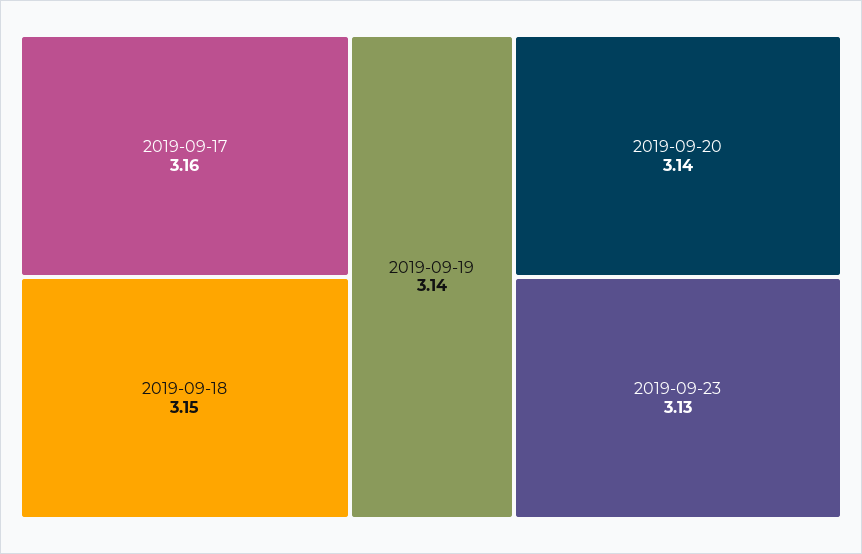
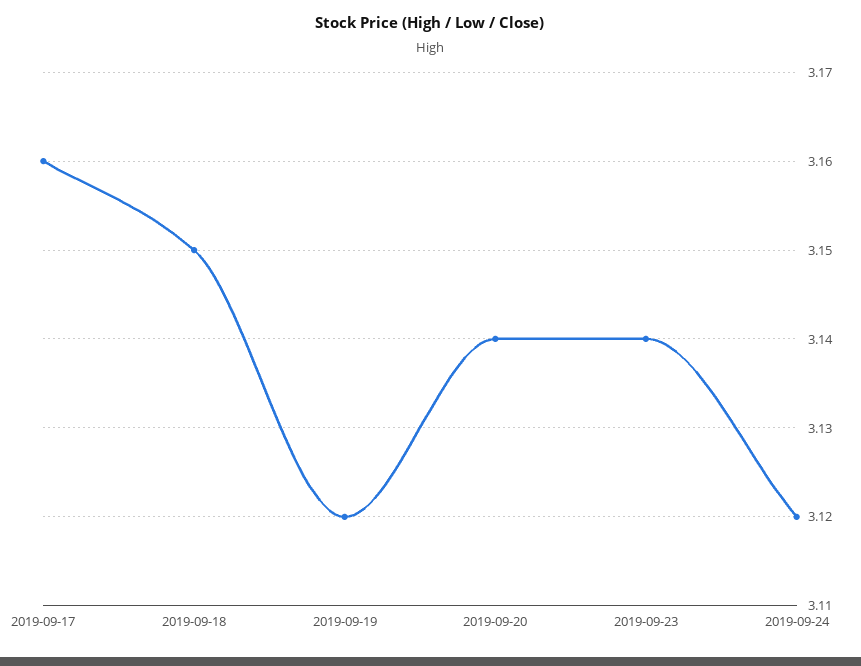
2019-09-19: 3.14 -> 3.12
2019-09-23: 3.13 -> 3.14
2019-09-24: none -> 3.12

